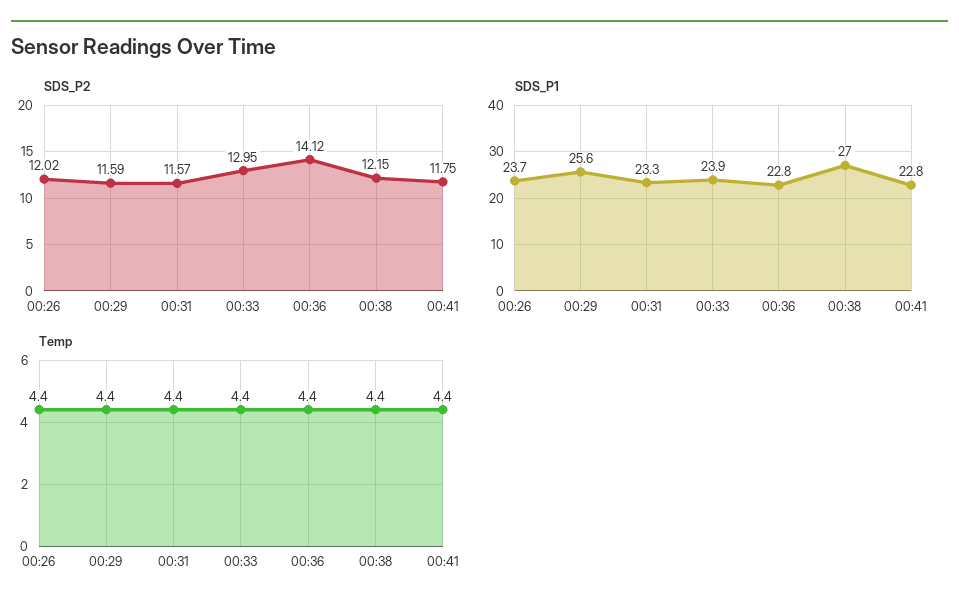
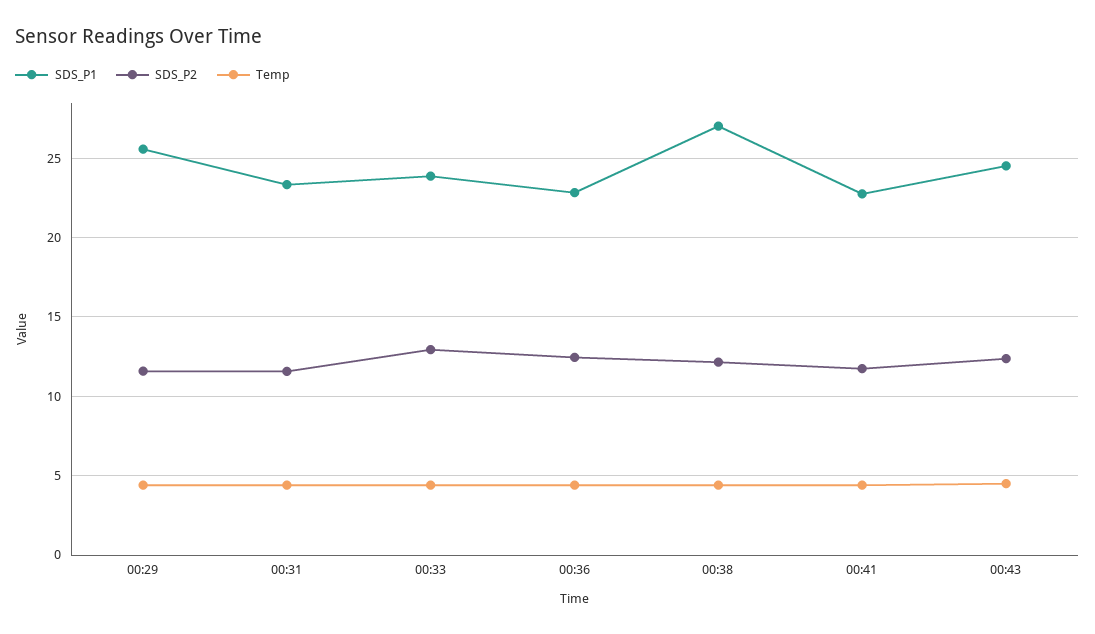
SDS_P2, 00:26: 12.02 -> none
SDS_P2, 00:36: 14.12 -> 12.5
SDS_P1, 00:26: 23.7 -> none
Temp, 00:26: 4.4 -> none
SDS_P1, 00:43: none -> 24.5
SDS_P2, 00:43: none -> 12.5
Temp, 00:43: none -> 4.5

